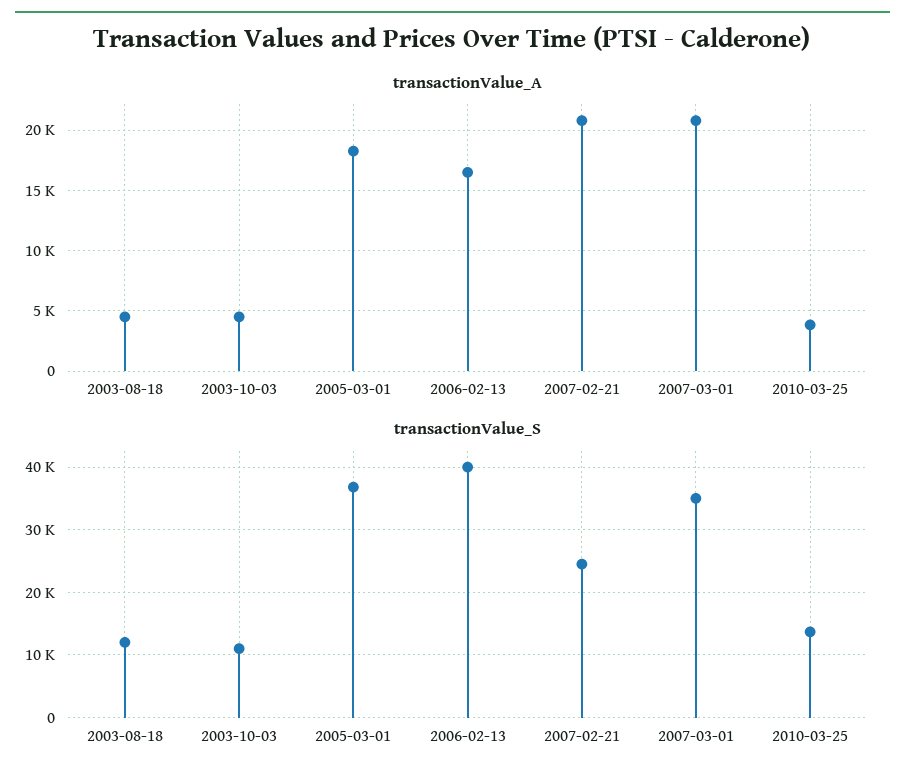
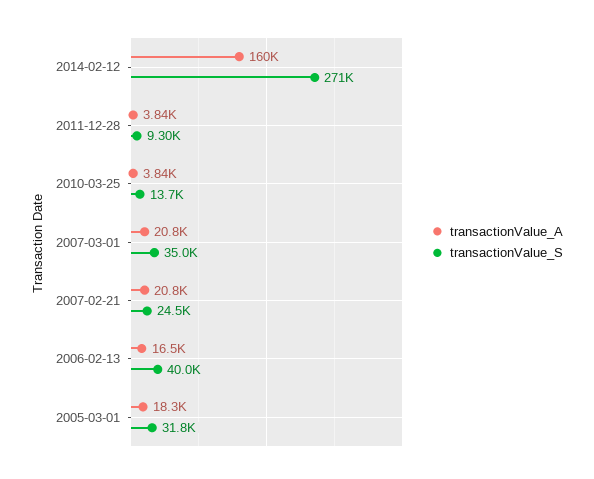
transactionValue_A, 2003-08-18: 4500 -> none
transactionValue_A, 2003-10-03: 4500 -> none
transactionValue_S, 2003-08-18: 12000 -> none
transactionValue_S, 2003-10-03: 11000 -> none
transactionValue_S, 2005-03-01: 37000 -> 31800
transactionValue_A, 2014-02-12: none -> 160000
transactionValue_S, 2014-02-12: none -> 271000
transactionValue_A, 2011-12-28: none -> 3840
transactionValue_S, 2011-12-28: none -> 9300

